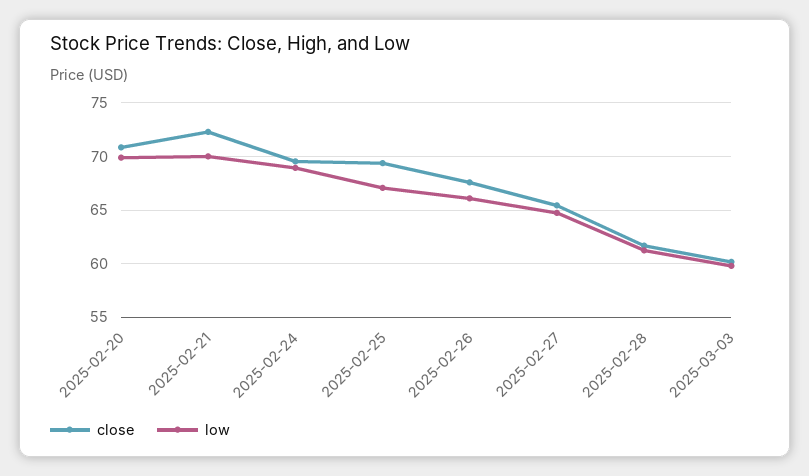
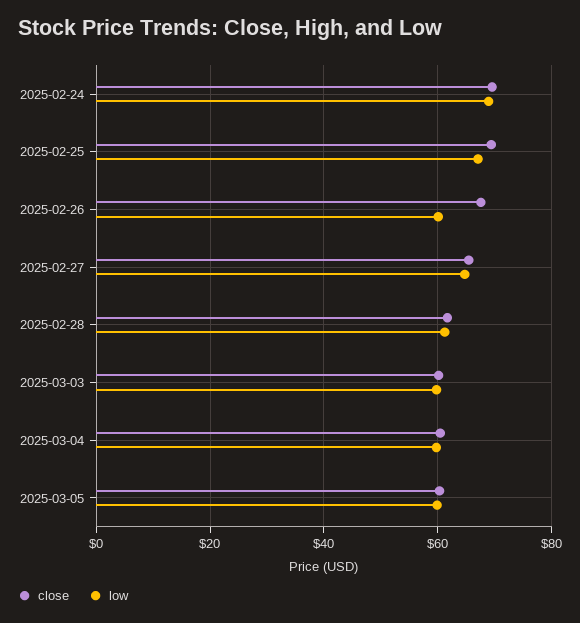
close, 2025-02-20: 71 -> none
low, 2025-02-20: 70 -> none
close, 2025-02-21: 72 -> none
low, 2025-02-21: 70 -> none
low, 2025-02-26: 66 -> 60
close, 2025-03-04: none -> 60
low, 2025-03-04: none -> 60
close, 2025-03-05: none -> 60
low, 2025-03-05: none -> 60

